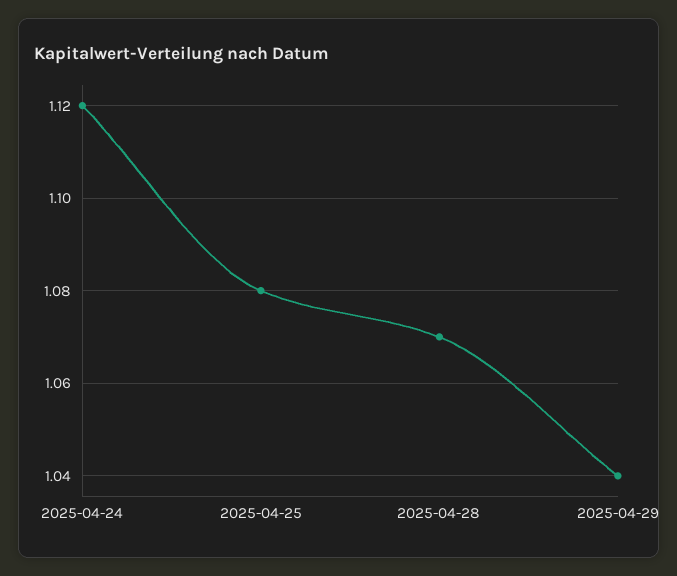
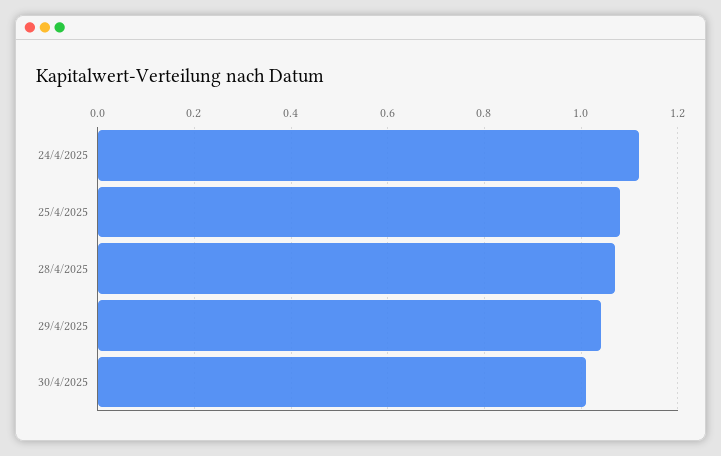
30/4/2025: none -> 1

